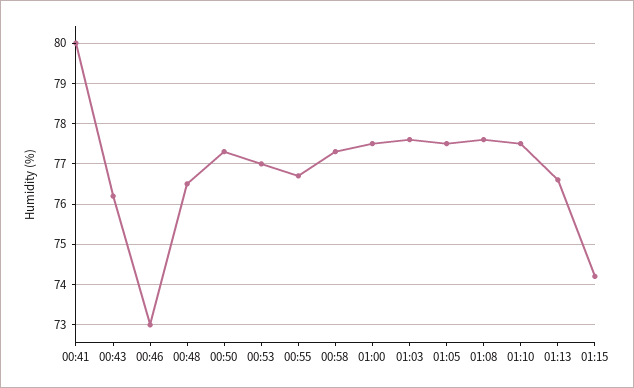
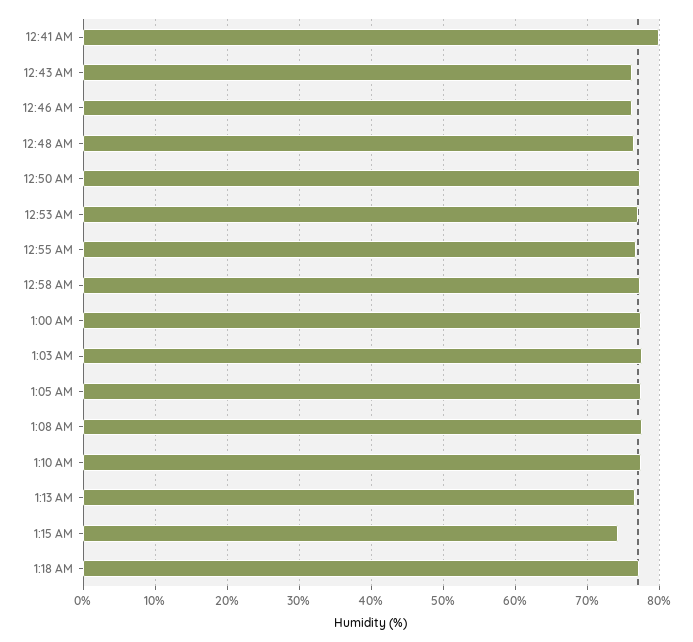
00:46: 73 -> 76
1:18 AM: none -> 77

